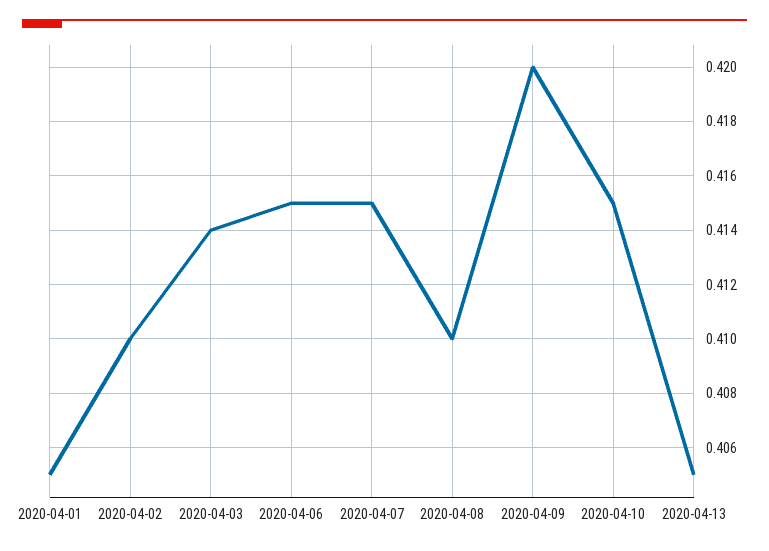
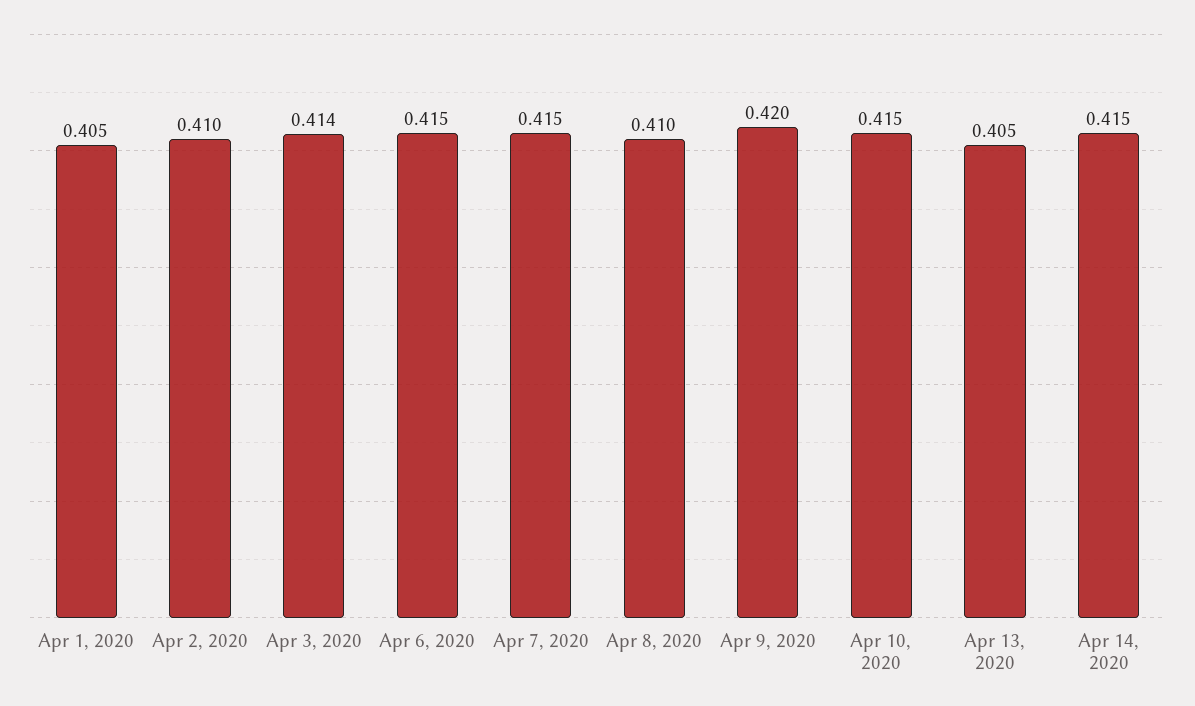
Apr 14, 2020: none -> 0.415

